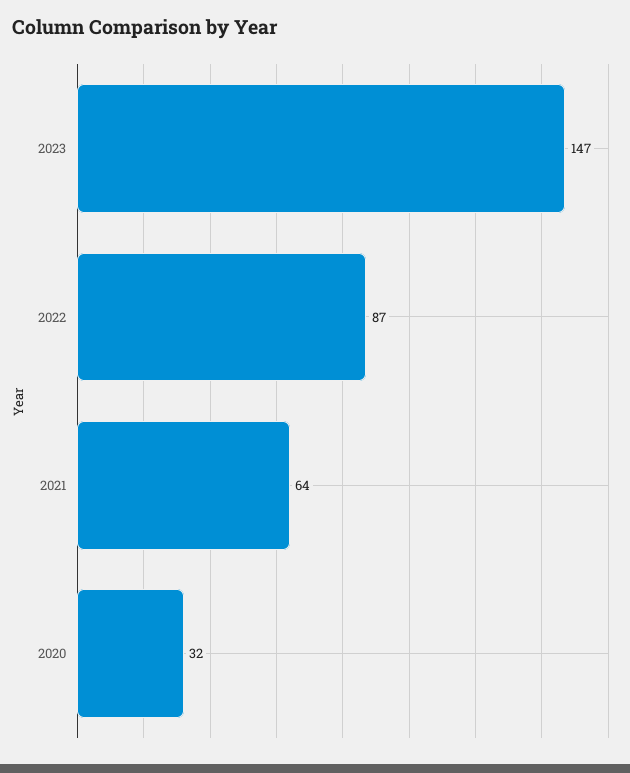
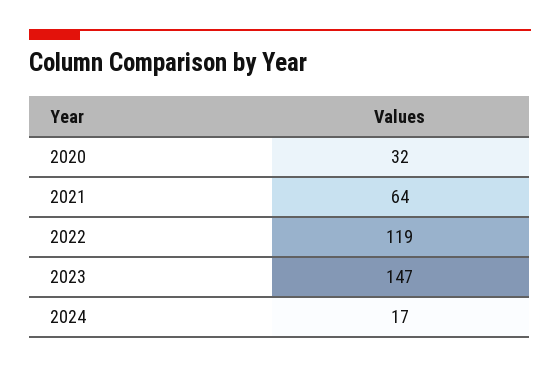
2022: 87 -> 119
2024: none -> 17

